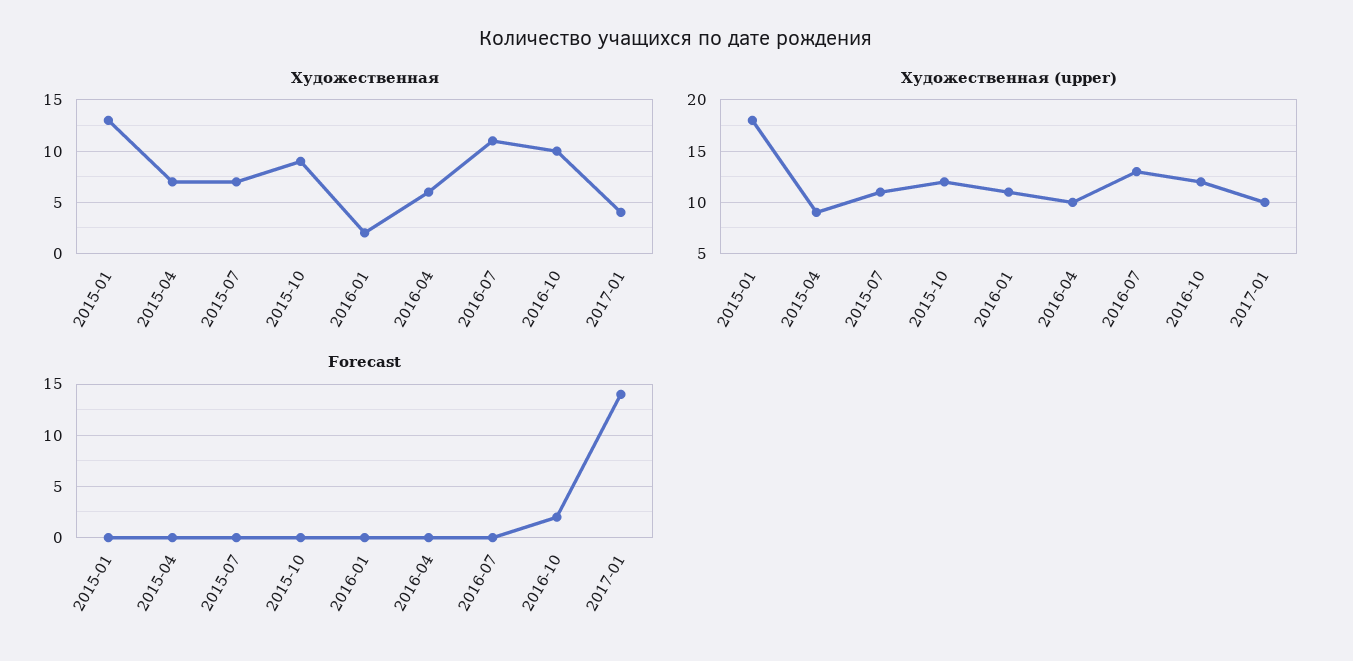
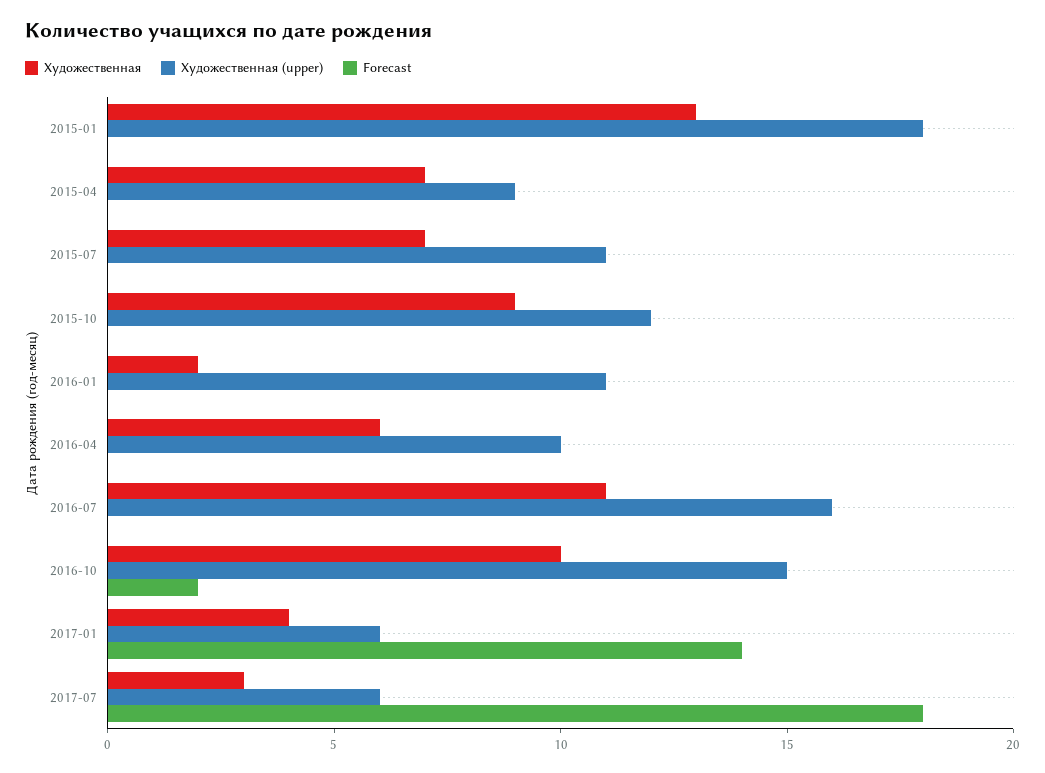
Художественная (upper), 2016-07: 13 -> 16
Художественная (upper), 2016-10: 12 -> 15
Художественная (upper), 2017-01: 10 -> 6
Художественная, 2017-07: none -> 3
Художественная (upper), 2017-07: none -> 6
Forecast, 2017-07: none -> 18

